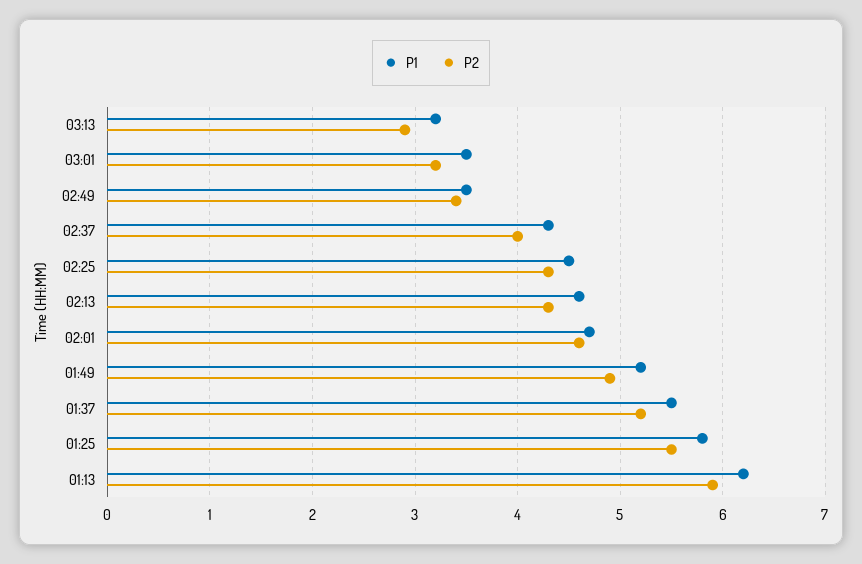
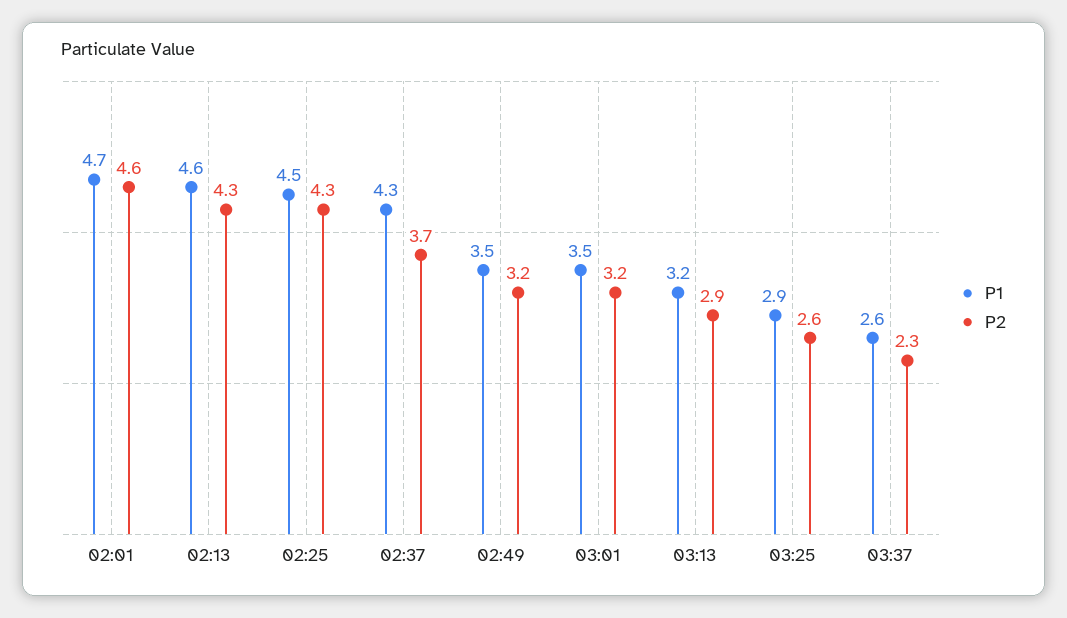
P2, 02:49: 3.4 -> 3.2
P2, 02:37: 4 -> 3.7
P1, 01:49: 5.2 -> none
P2, 01:49: 4.9 -> none
P1, 01:37: 5.5 -> none
P2, 01:37: 5.2 -> none
P1, 01:25: 5.8 -> none
P2, 01:25: 5.5 -> none
P1, 01:13: 6.2 -> none
P2, 01:13: 5.9 -> none
P1, 03:25: none -> 2.9
P2, 03:25: none -> 2.6
P1, 03:37: none -> 2.6
P2, 03:37: none -> 2.3

